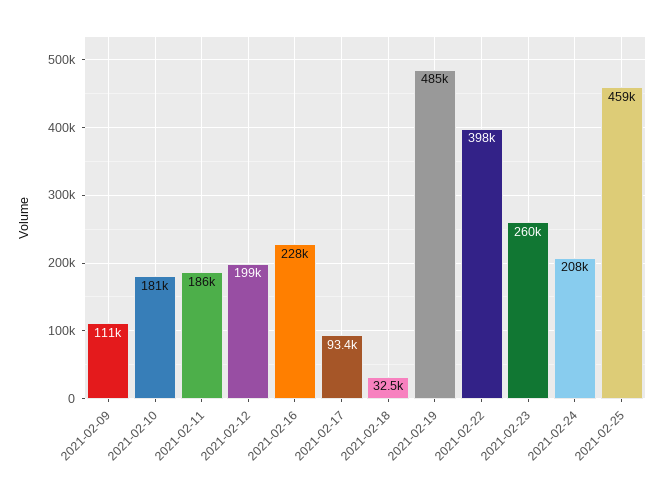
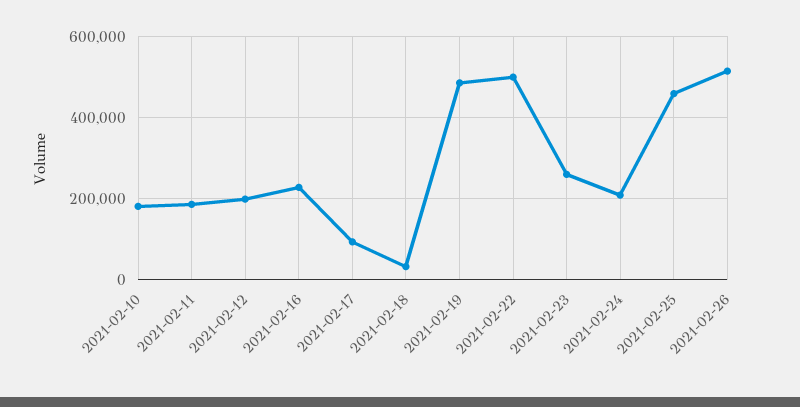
2021-02-09: 111000 -> none
2021-02-22: 398000 -> 500000
2021-02-26: none -> 520000

